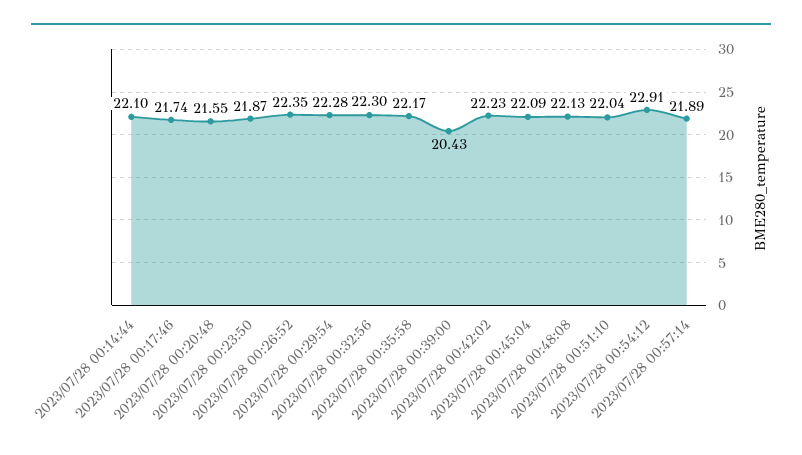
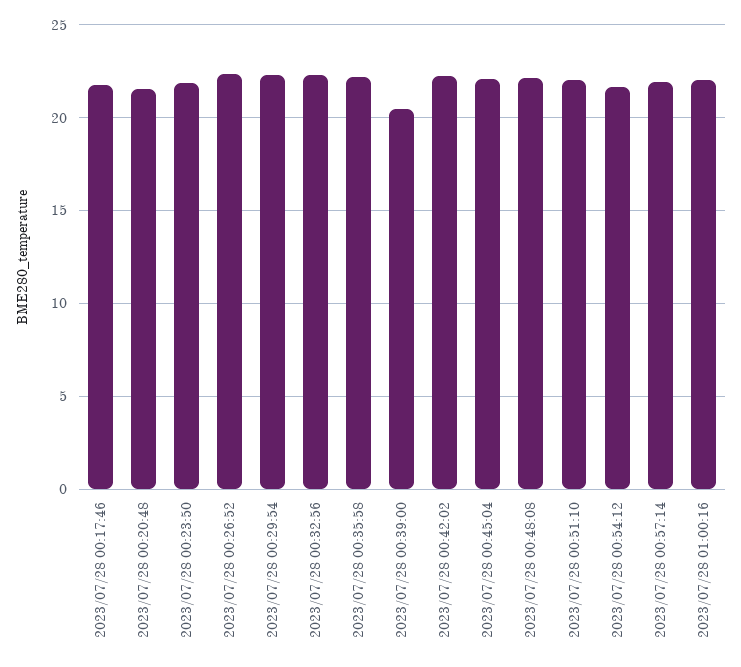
2023/07/28 00:14:44: 22.1 -> none
2023/07/28 00:54:12: 22.91 -> 21.5
2023/07/28 01:00:16: none -> 22

